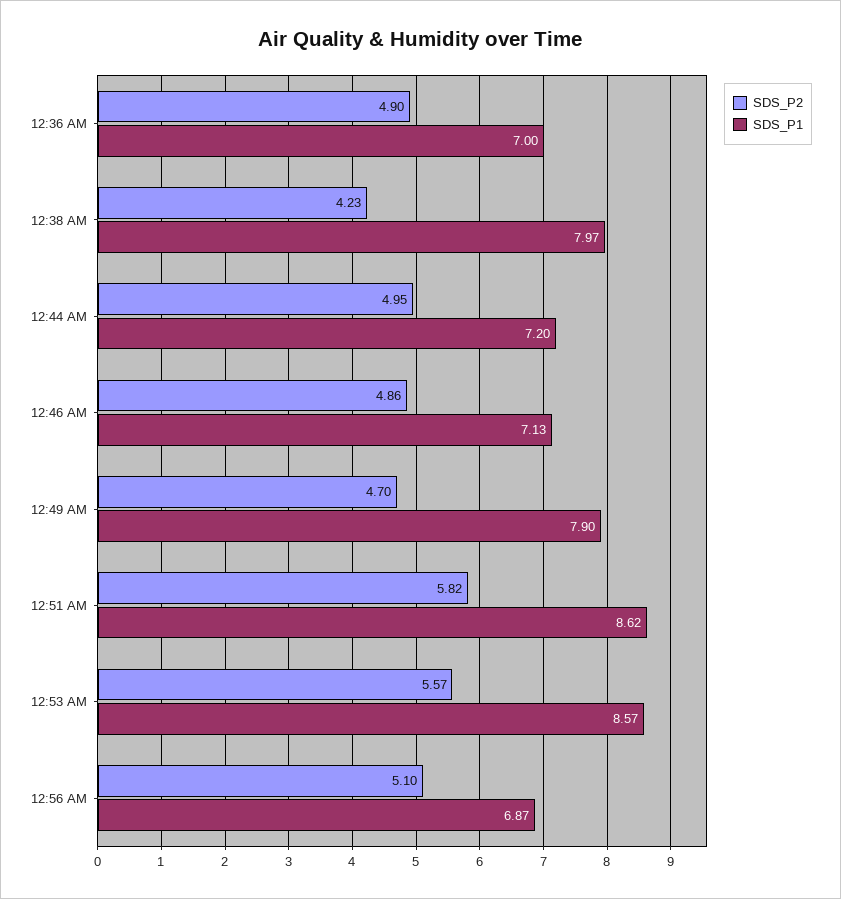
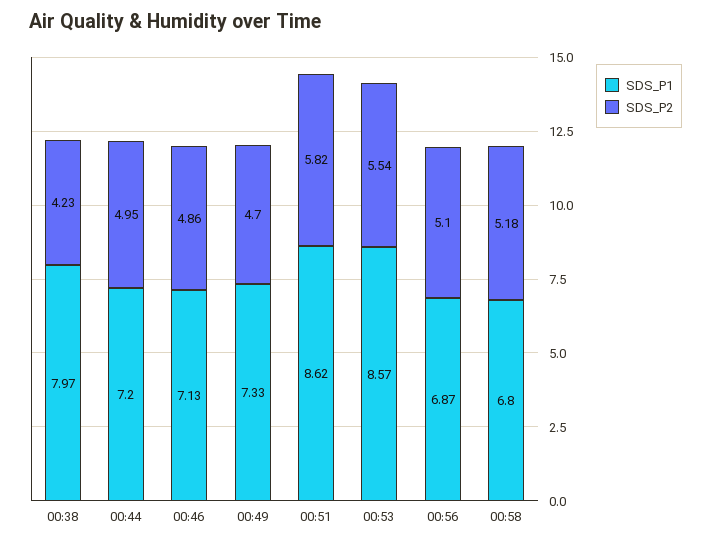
SDS_P2, 12:36 AM: 4.9 -> none
SDS_P1, 12:36 AM: 7 -> none
SDS_P1, 12:49 AM: 7.9 -> 7.33
SDS_P2, 12:53 AM: 5.57 -> 5.54
SDS_P1, 00:58: none -> 6.8
SDS_P2, 00:58: none -> 5.18

